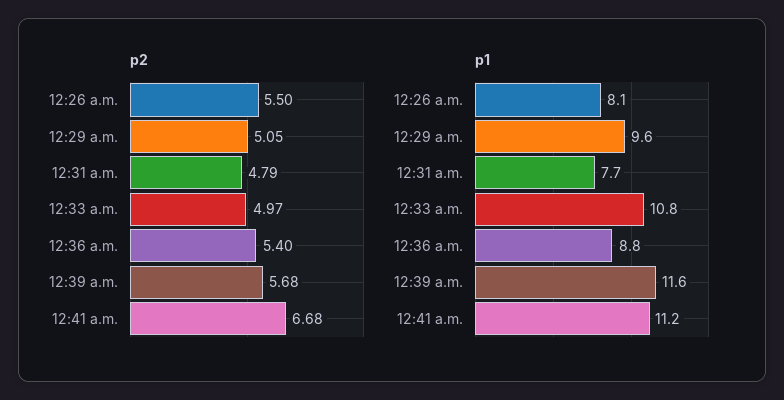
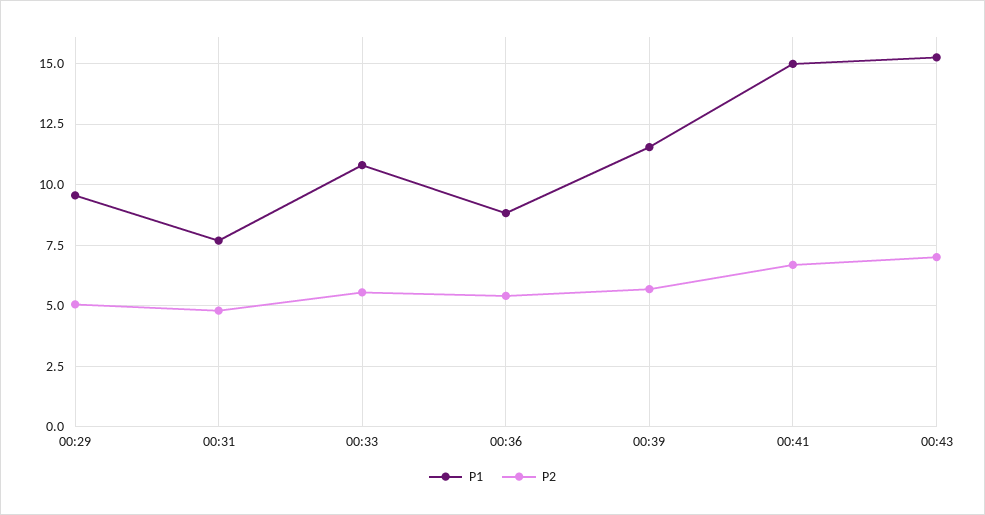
p2, 12:26 a.m.: 5.5 -> none
p2, 12:33 a.m.: 4.97 -> 5.5
p1, 12:26 a.m.: 8.1 -> none
p1, 12:41 a.m.: 11.2 -> 15
p1, 00:43: none -> 15.25
p2, 00:43: none -> 7

